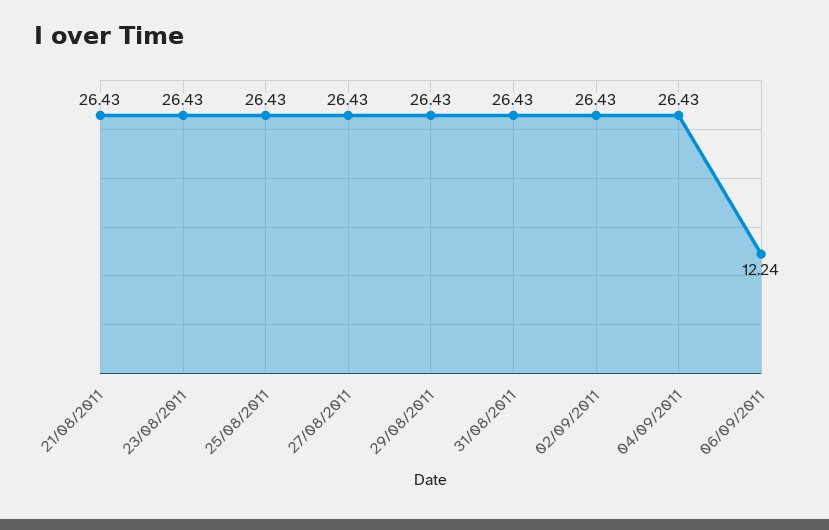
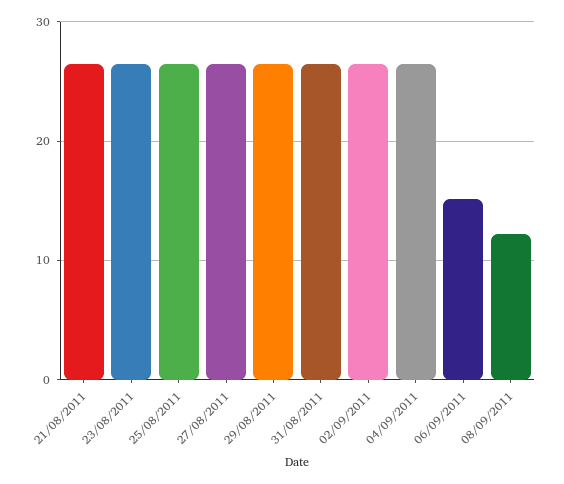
06/09/2011: 12.24 -> 15
08/09/2011: none -> 12

